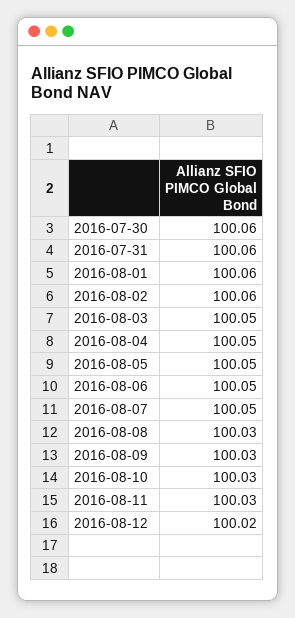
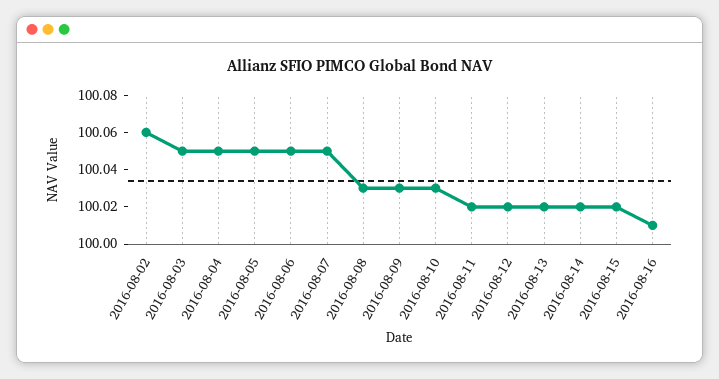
2016-07-30: 100.06 -> none
2016-07-31: 100.06 -> none
2016-08-01: 100.06 -> none
2016-08-11: 100.03 -> 100.02
2016-08-13: none -> 100.02
2016-08-14: none -> 100.02
2016-08-15: none -> 100.02
2016-08-16: none -> 100.01

